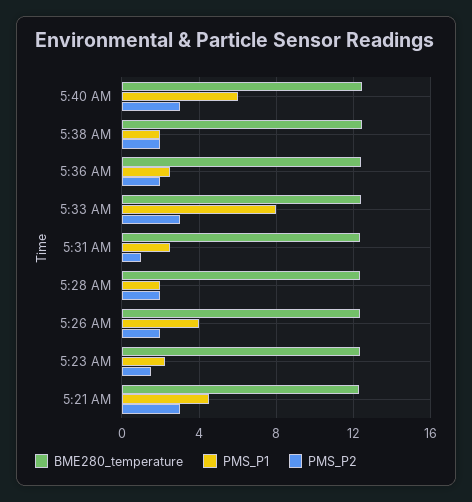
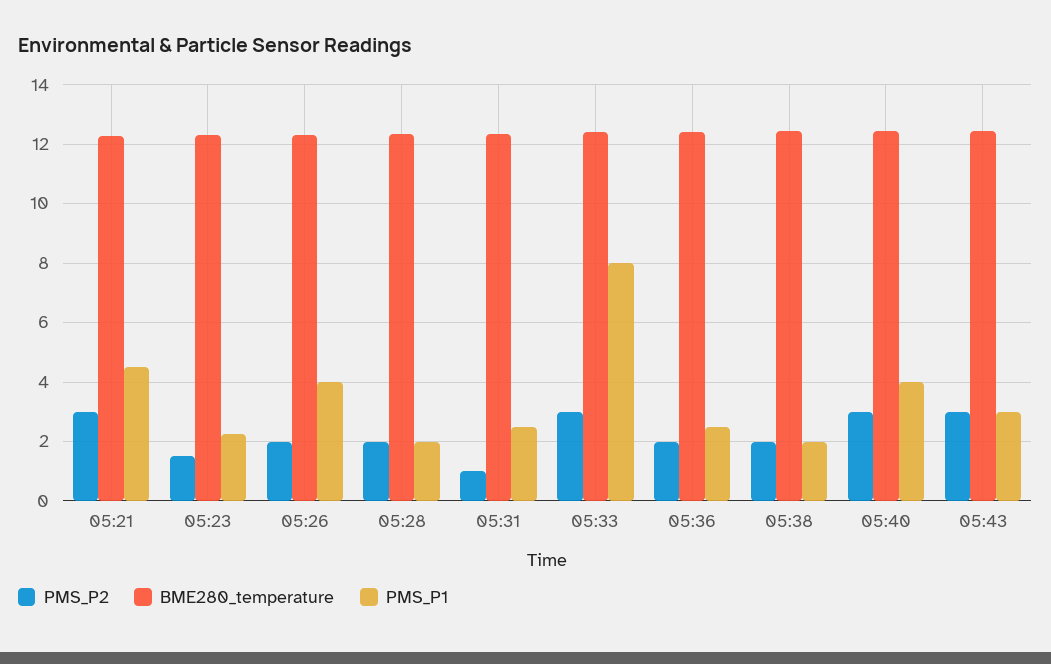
PMS_P1, 5:40 AM: 6 -> 4
PMS_P2, 05:43: none -> 3
BME280_temperature, 05:43: none -> 12.5
PMS_P1, 05:43: none -> 3

